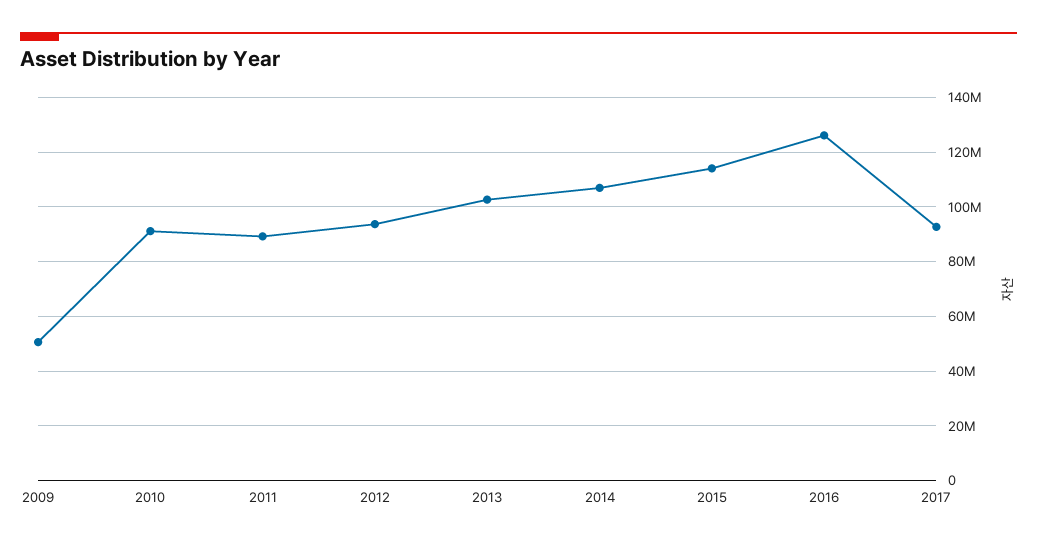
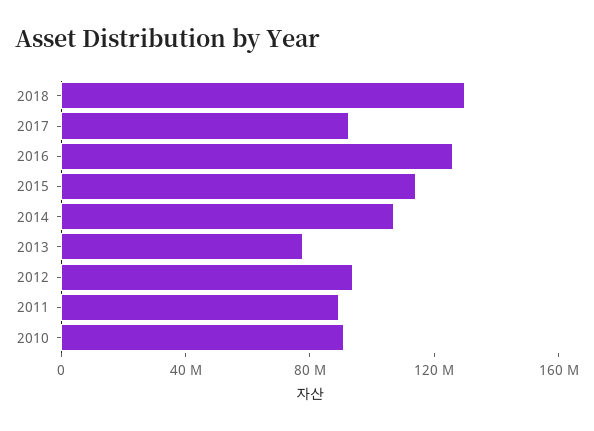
2009: 50000000 -> none
2013: 102500000 -> 80000000
2018: none -> 130000000

